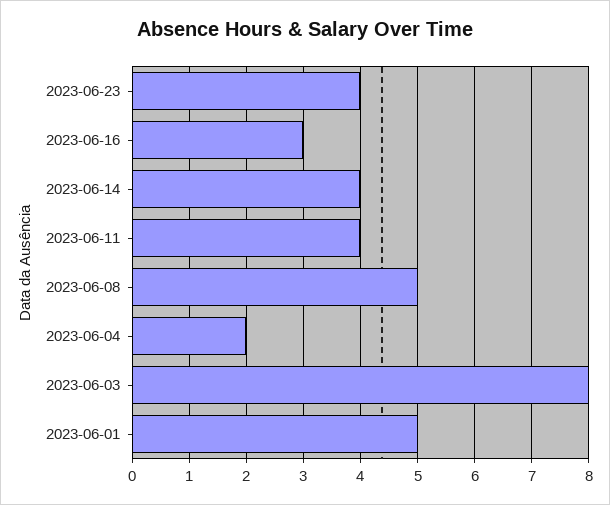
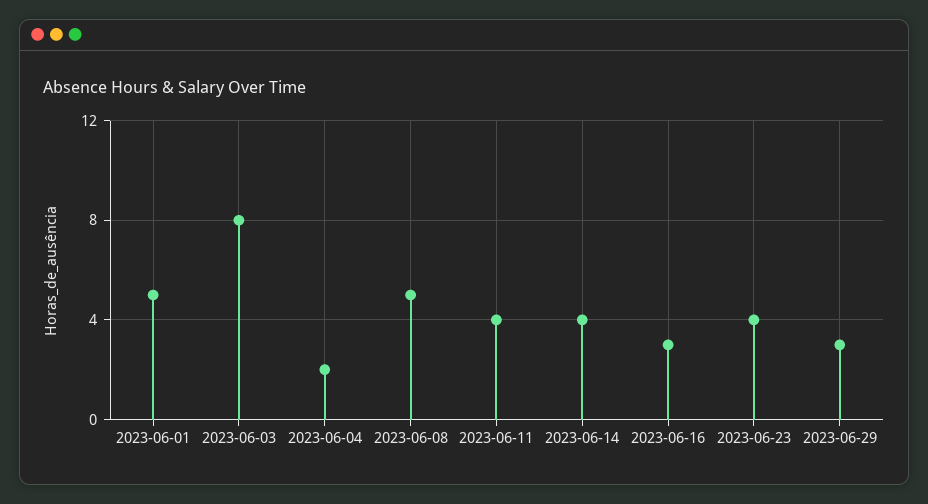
2023-06-29: none -> 3

